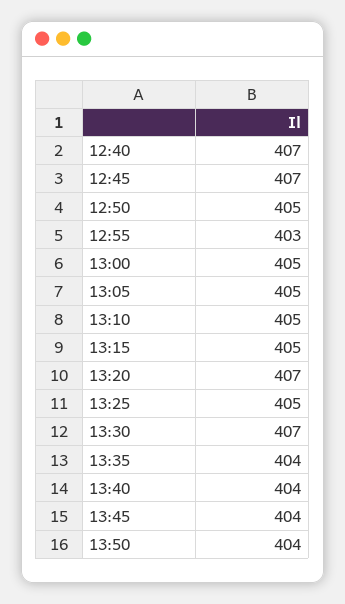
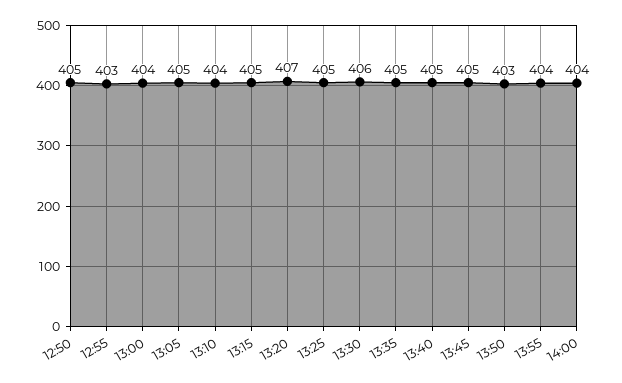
12:40: 407 -> none
12:45: 407 -> none
13:00: 405 -> 404
13:10: 405 -> 404
13:30: 407 -> 406
13:35: 404 -> 405
13:40: 404 -> 405
13:45: 404 -> 405
13:50: 404 -> 403
13:55: none -> 404
14:00: none -> 404

